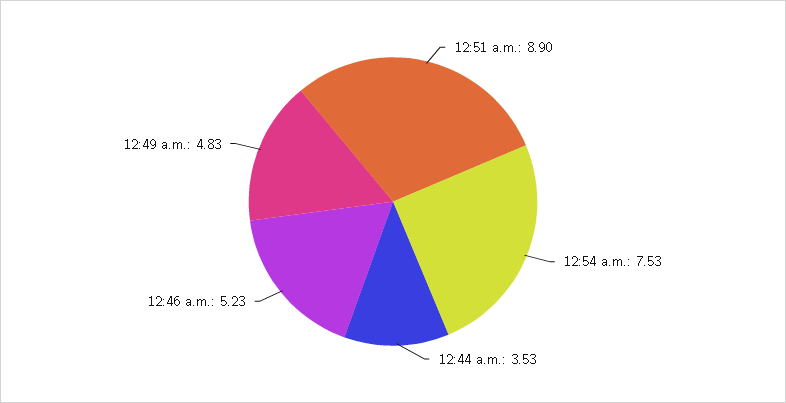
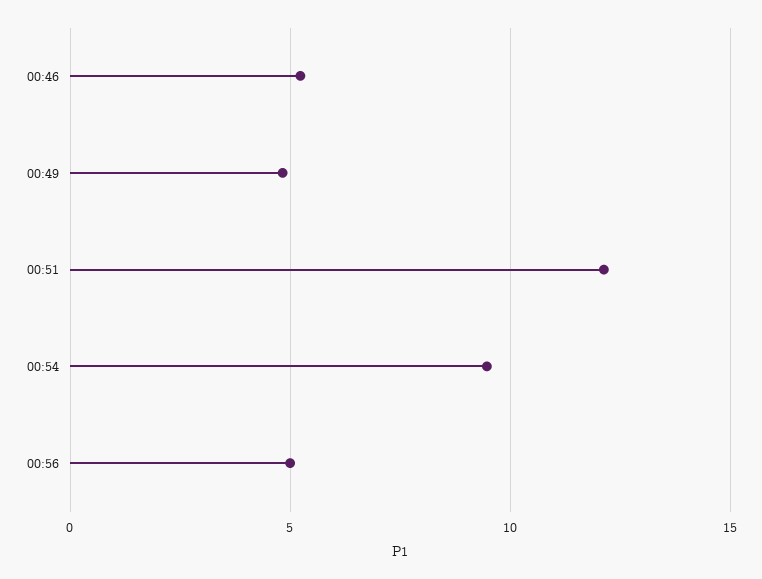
12:51 a.m.: 8.9 -> 12
12:54 a.m.: 7.53 -> 9.5
12:44 a.m.: 3.53 -> none
00:56: none -> 5

